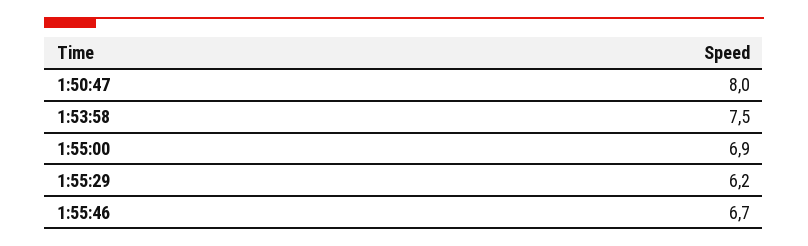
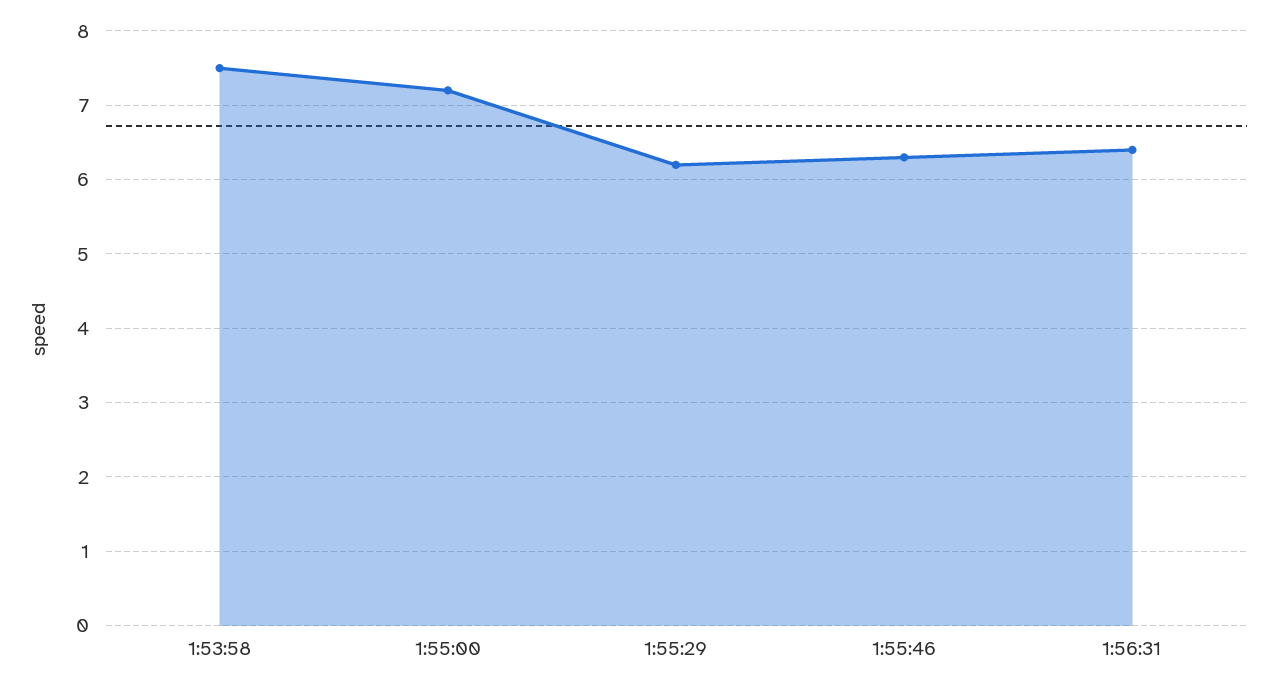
1:50:47: 8 -> none
1:55:00: 6.9 -> 7.2
1:55:46: 6.7 -> 6.3
1:56:31: none -> 6.4

